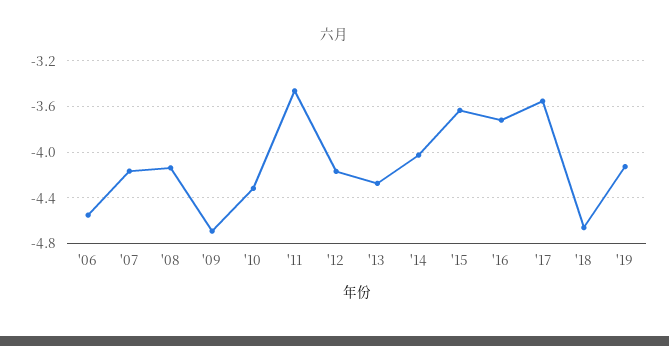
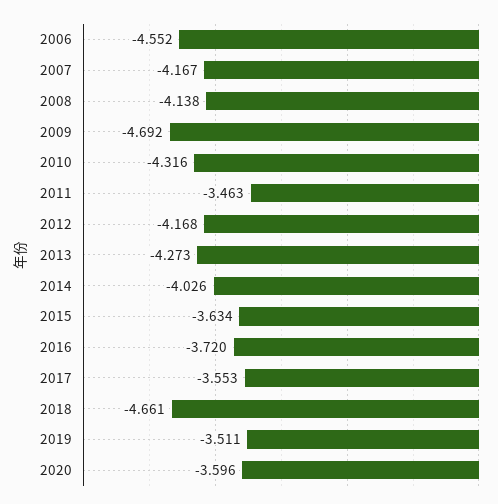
'19: -4.1 -> -3.511
2020: none -> -3.596

